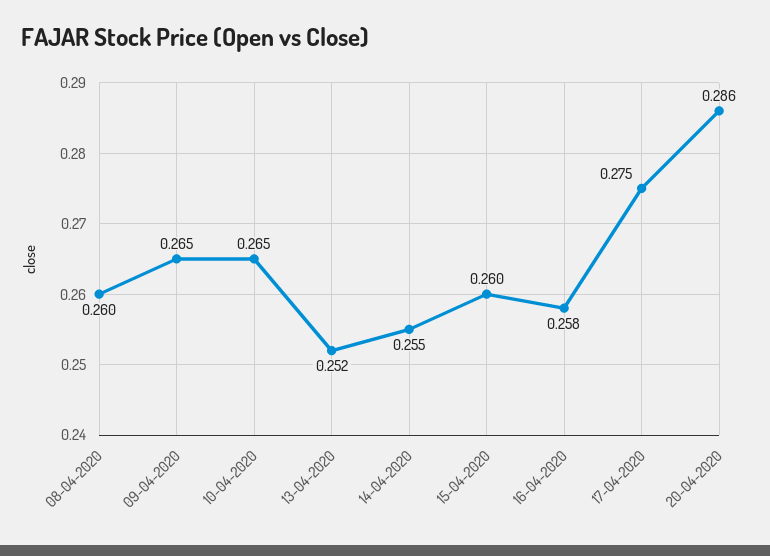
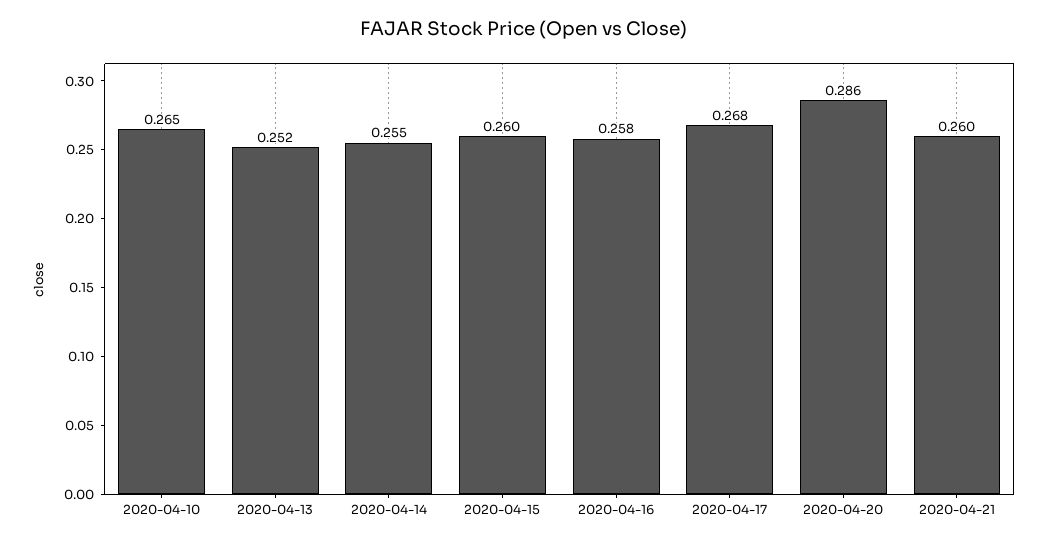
08-04-2020: 0.26 -> none
09-04-2020: 0.265 -> none
17-04-2020: 0.275 -> 0.268
2020-04-21: none -> 0.26

